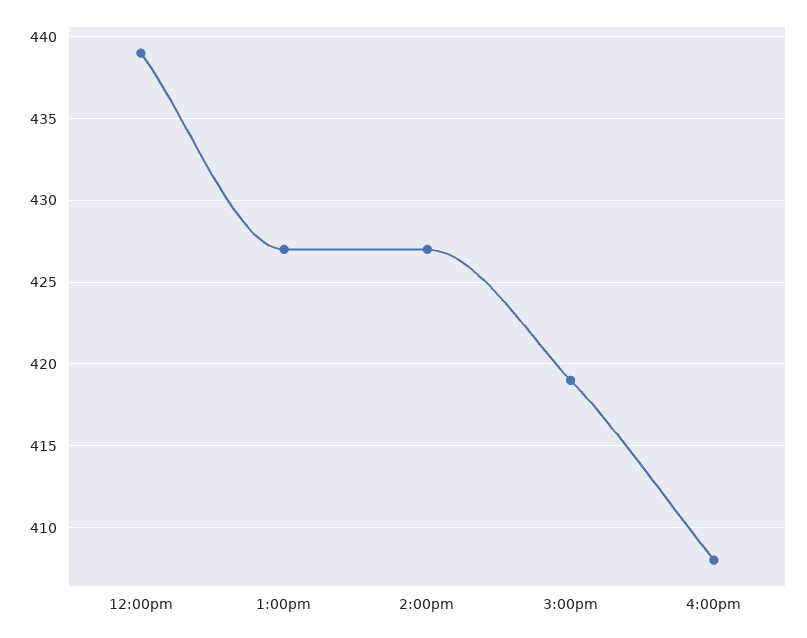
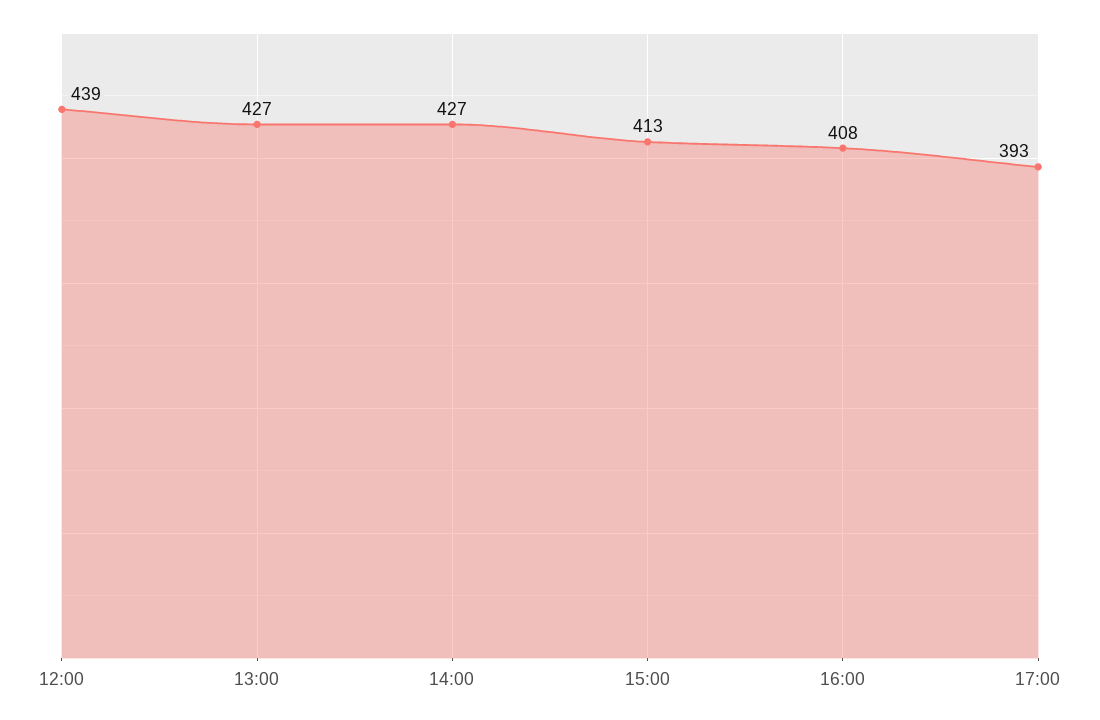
3:00pm: 419 -> 413
17:00: none -> 393

